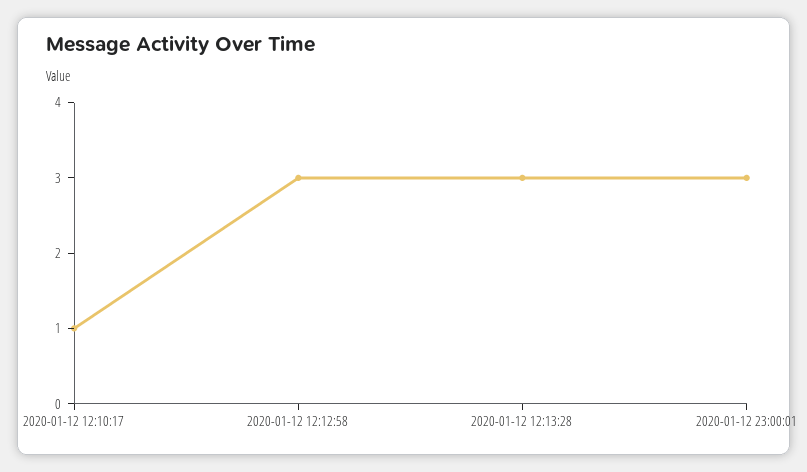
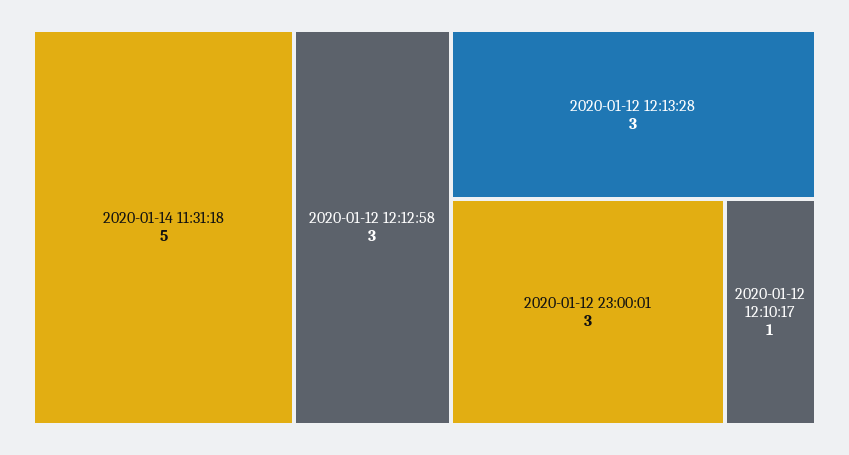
2020-01-14 11:31:18: none -> 5

